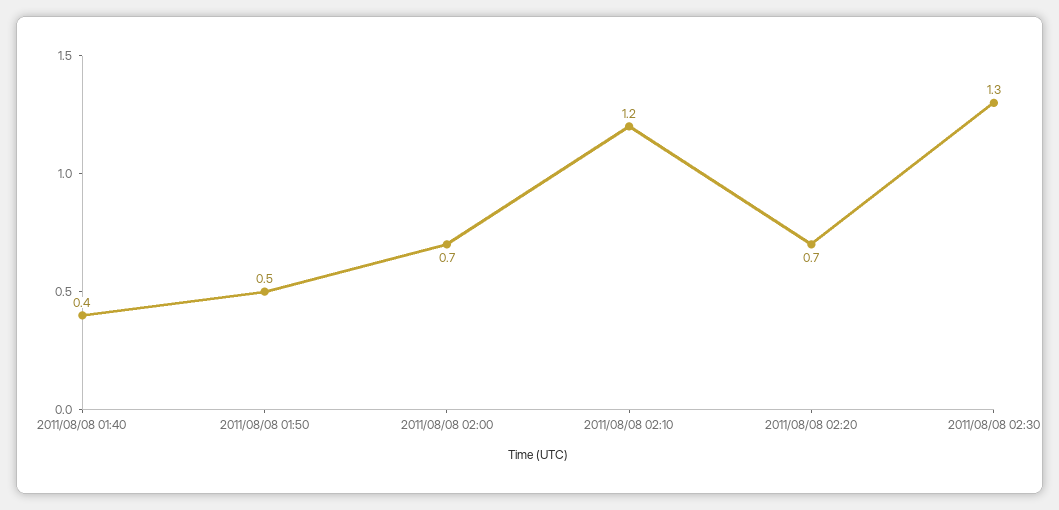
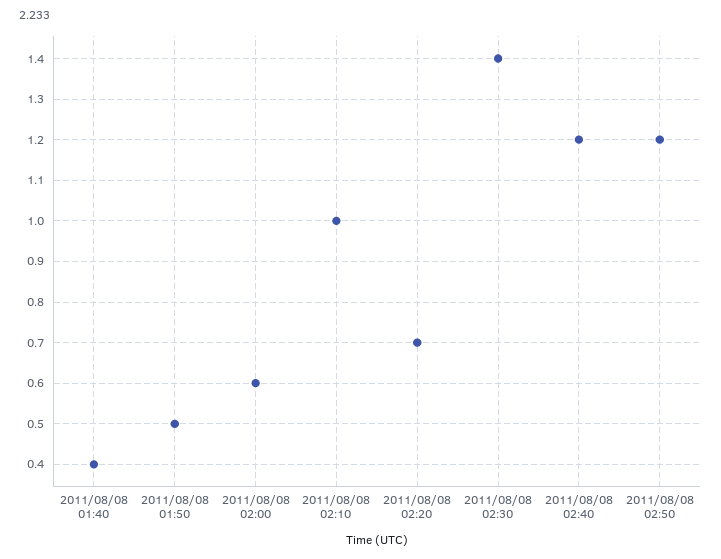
2011/08/08 02:00: 0.7 -> 0.6
2011/08/08 02:10: 1.2 -> 1
2011/08/08 02:30: 1.3 -> 1.4
2011/08/08 02:40: none -> 1.2
2011/08/08 02:50: none -> 1.2

